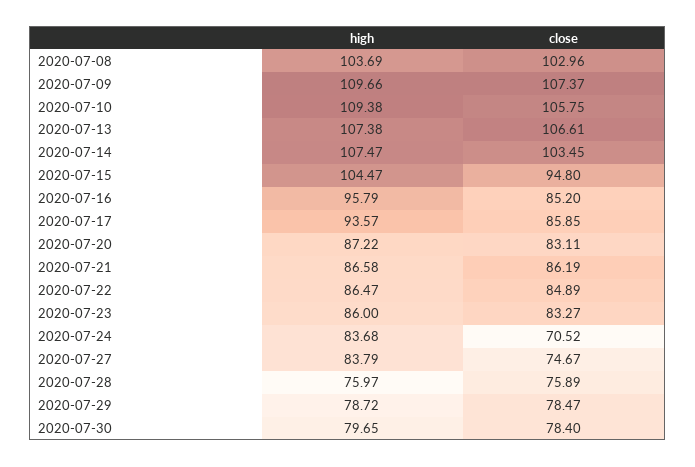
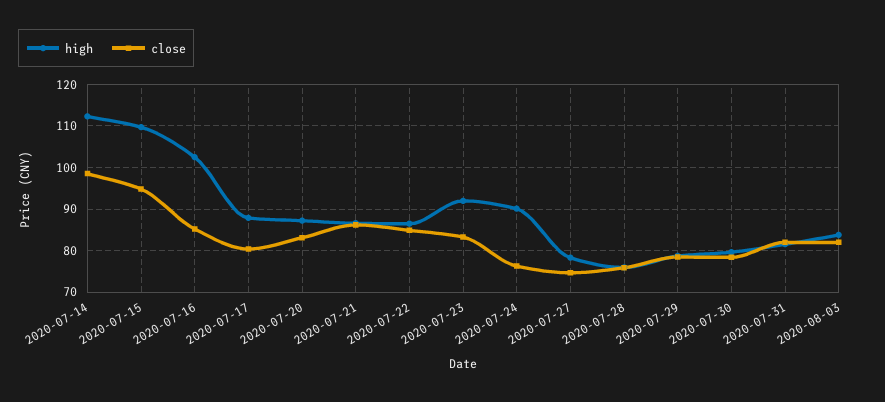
high, 2020-07-08: 103.69 -> none
close, 2020-07-08: 102.96 -> none
high, 2020-07-09: 109.66 -> none
close, 2020-07-09: 107.37 -> none
high, 2020-07-10: 109.38 -> none
close, 2020-07-10: 105.75 -> none
high, 2020-07-13: 107.38 -> none
close, 2020-07-13: 106.61 -> none
high, 2020-07-14: 107.47 -> 112
close, 2020-07-14: 103.45 -> 98
high, 2020-07-15: 104.47 -> 110
high, 2020-07-16: 95.79 -> 102
high, 2020-07-17: 93.57 -> 88
close, 2020-07-17: 85.85 -> 80
high, 2020-07-23: 86 -> 92
high, 2020-07-24: 83.68 -> 90
close, 2020-07-24: 70.52 -> 76
high, 2020-07-27: 83.79 -> 78
high, 2020-07-31: none -> 82
close, 2020-07-31: none -> 82
high, 2020-08-03: none -> 84
close, 2020-08-03: none -> 82

